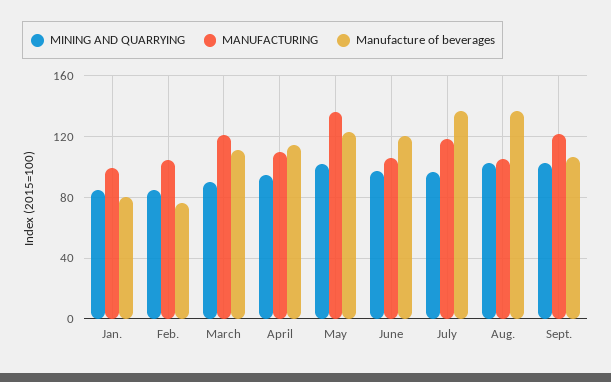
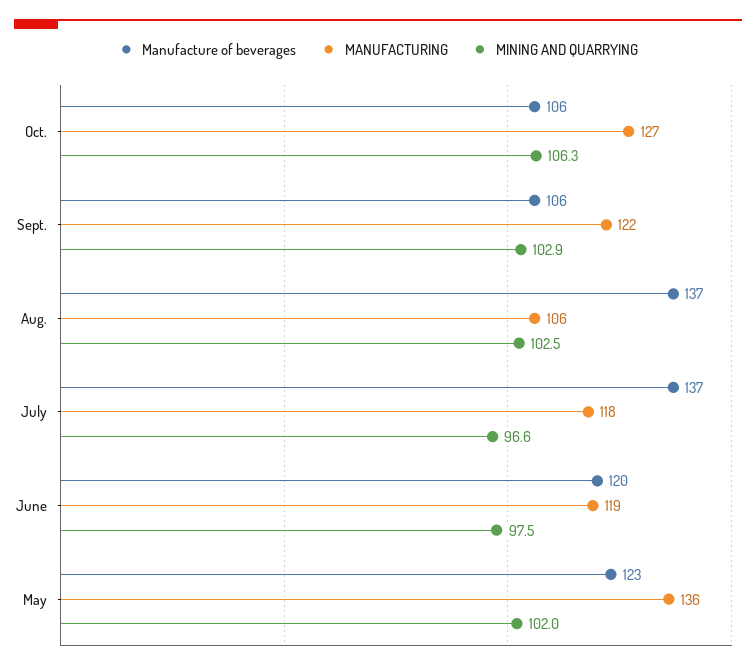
MINING AND QUARRYING, Jan.: 85 -> none
MANUFACTURING, Jan.: 100 -> none
Manufacture of beverages, Jan.: 80 -> none
MINING AND QUARRYING, Feb.: 85 -> none
MANUFACTURING, Feb.: 105 -> none
Manufacture of beverages, Feb.: 75 -> none
MINING AND QUARRYING, March: 90 -> none
MANUFACTURING, March: 120 -> none
Manufacture of beverages, March: 110 -> none
MINING AND QUARRYING, April: 95 -> none
MANUFACTURING, April: 110 -> none
Manufacture of beverages, April: 115 -> none
MANUFACTURING, June: 105 -> 119
Manufacture of beverages, Oct.: none -> 106
MANUFACTURING, Oct.: none -> 127
MINING AND QUARRYING, Oct.: none -> 106.3

